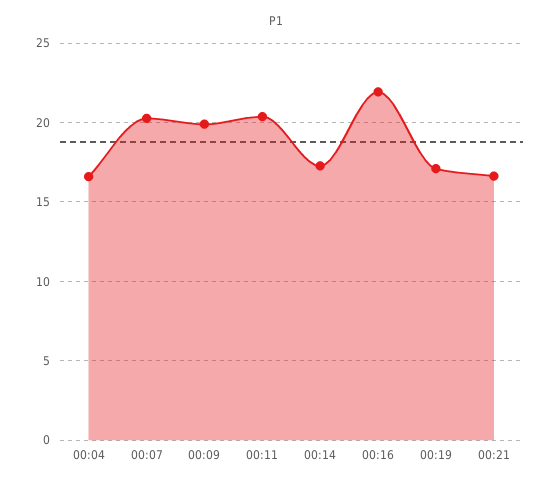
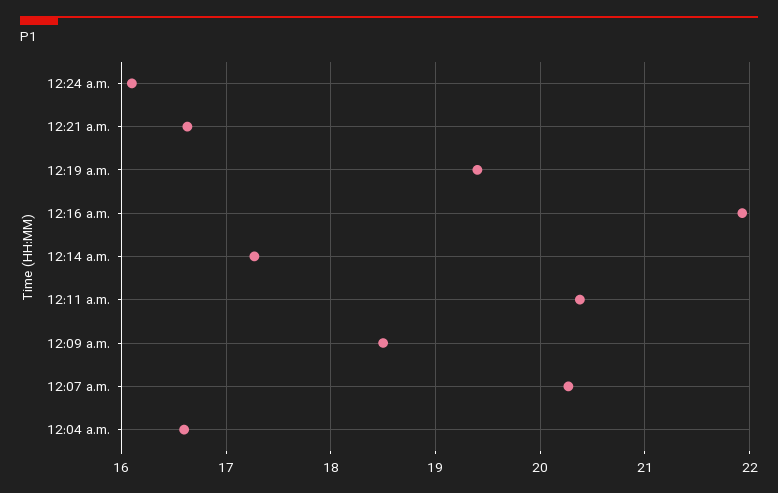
00:09: 20 -> 18.5
00:19: 17 -> 19.4
12:24 a.m.: none -> 16.1

